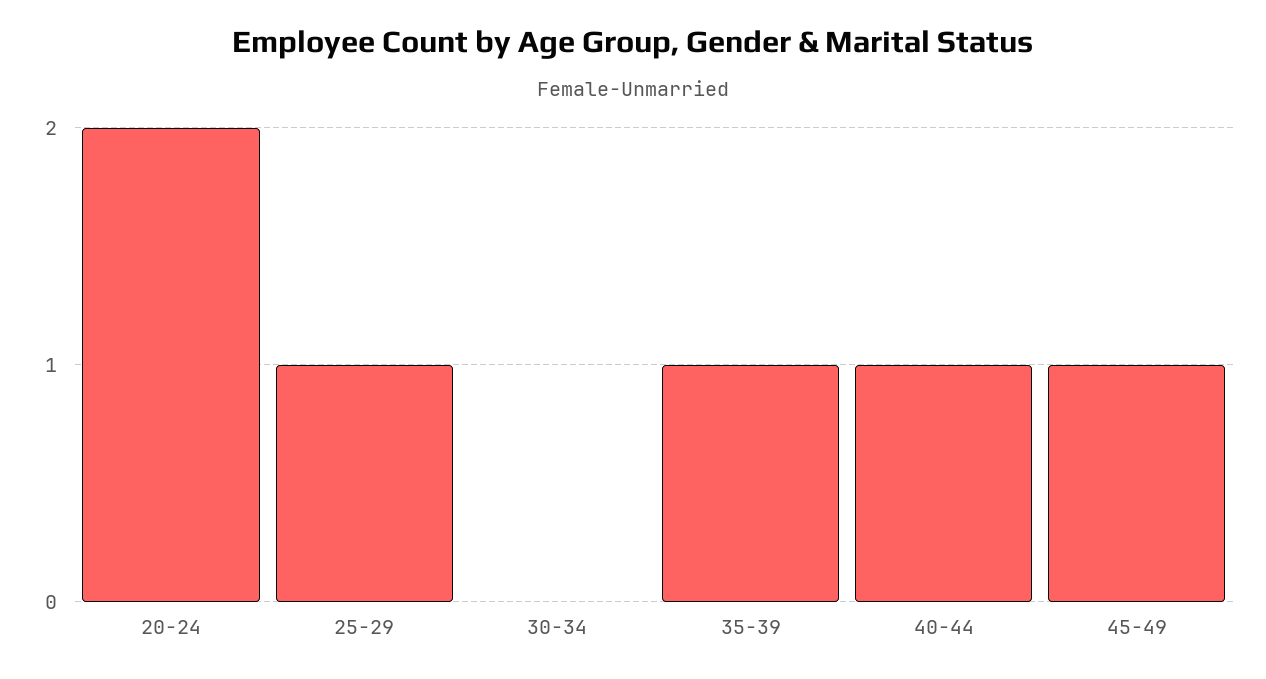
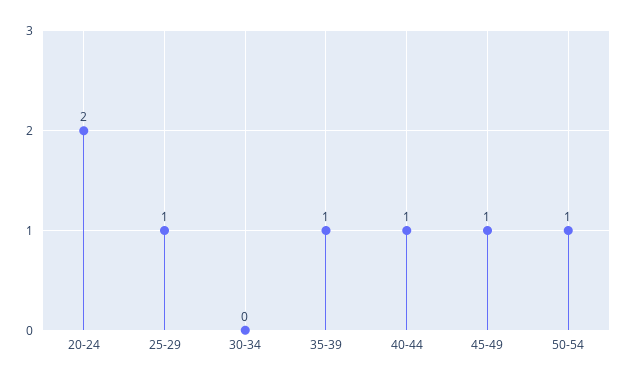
50-54: none -> 1

